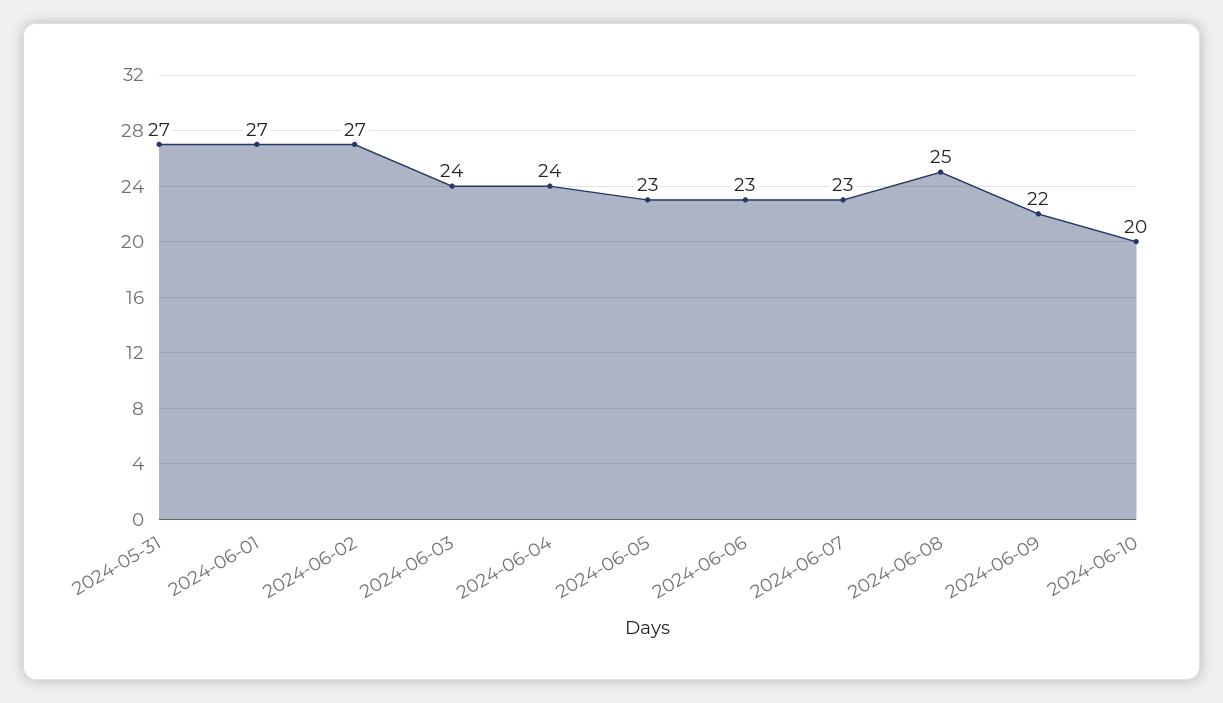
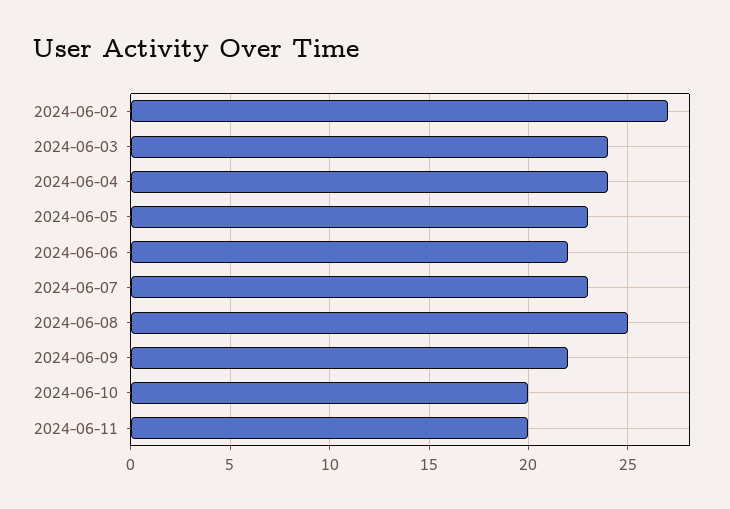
2024-05-31: 27 -> none
2024-06-01: 27 -> none
2024-06-06: 23 -> 22
2024-06-11: none -> 20

